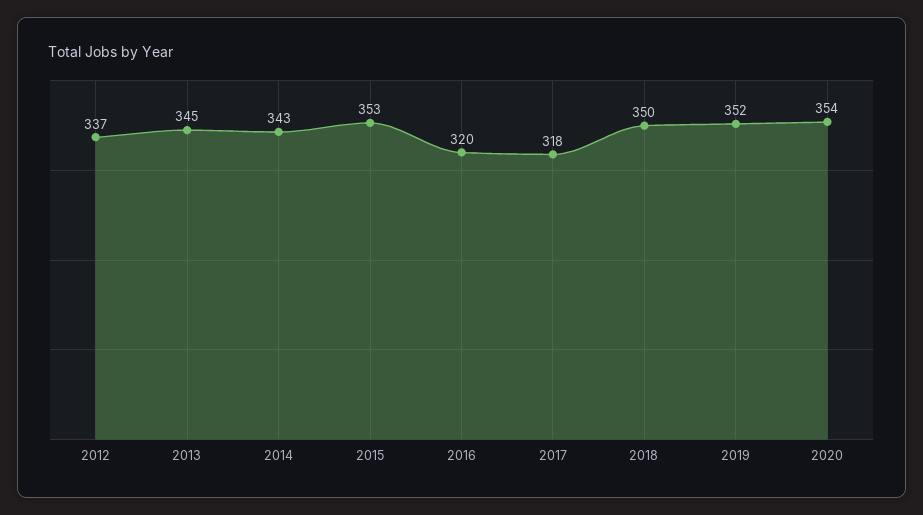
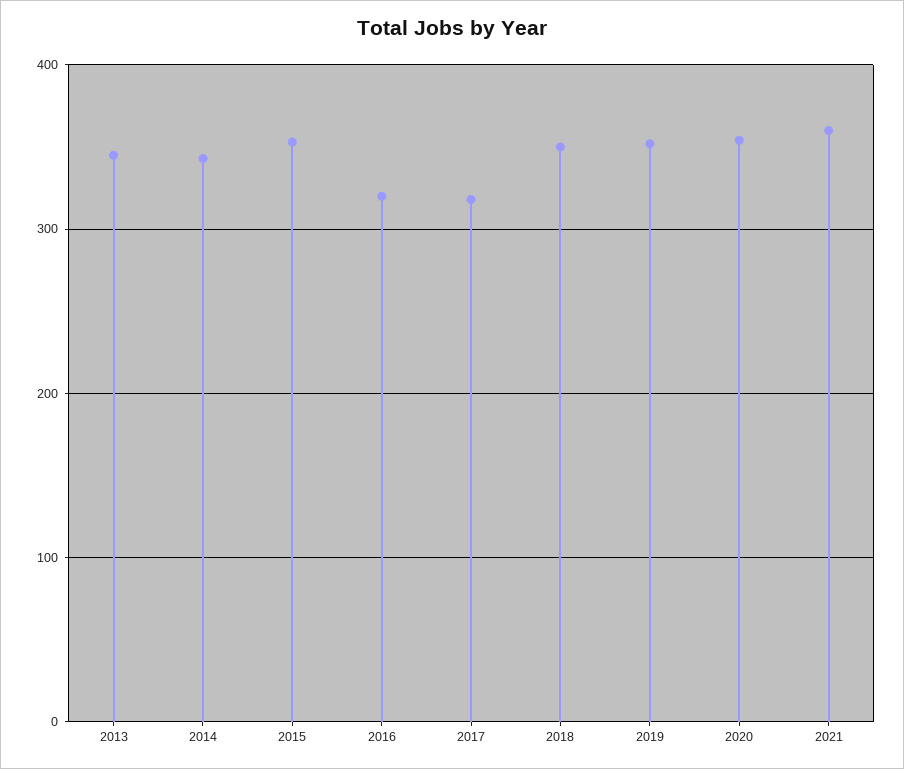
2012: 337 -> none
2021: none -> 360

